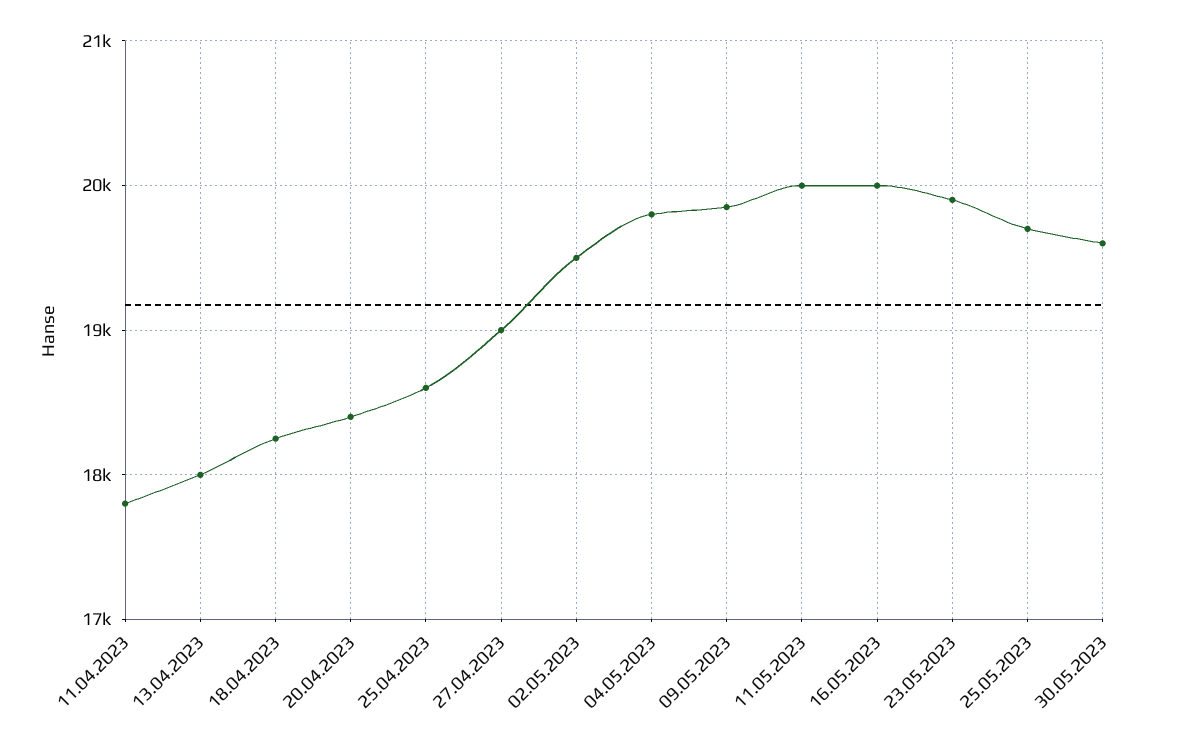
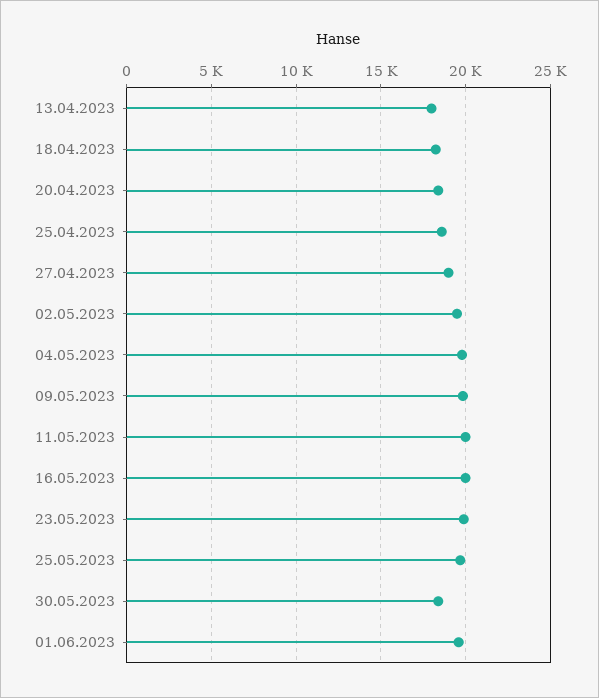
11.04.2023: 17800 -> none
30.05.2023: 19600 -> 18500
01.06.2023: none -> 19500

